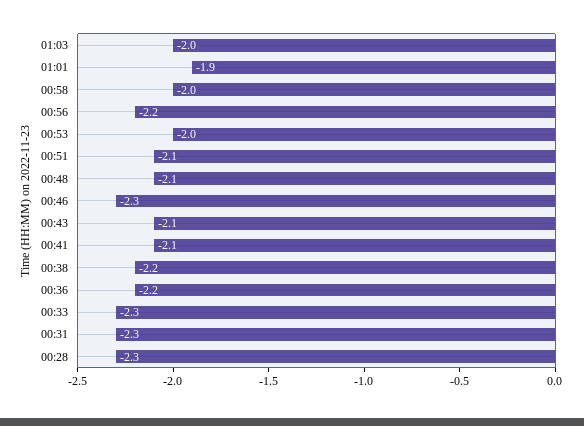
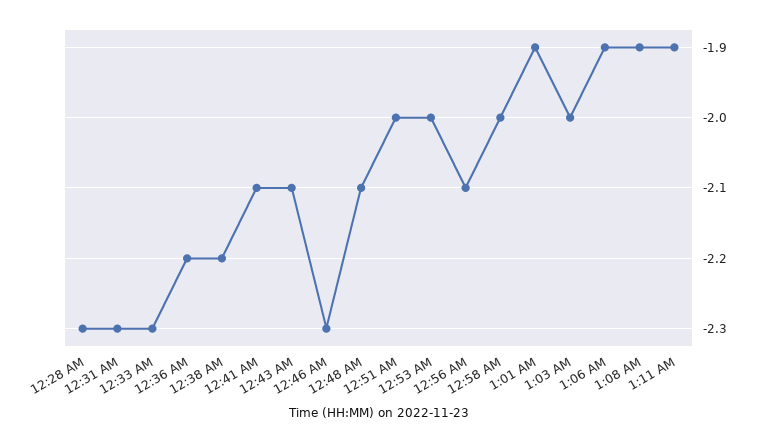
00:56: -2.2 -> -2.1
00:51: -2.1 -> -2
1:06 AM: none -> -1.9
1:08 AM: none -> -1.9
1:11 AM: none -> -1.9

